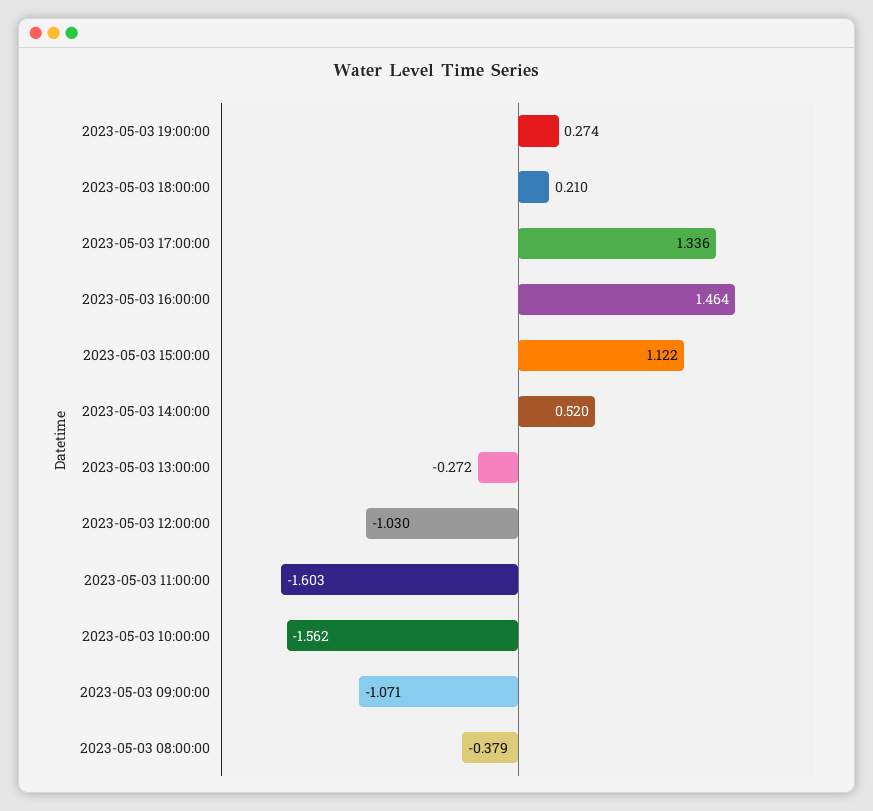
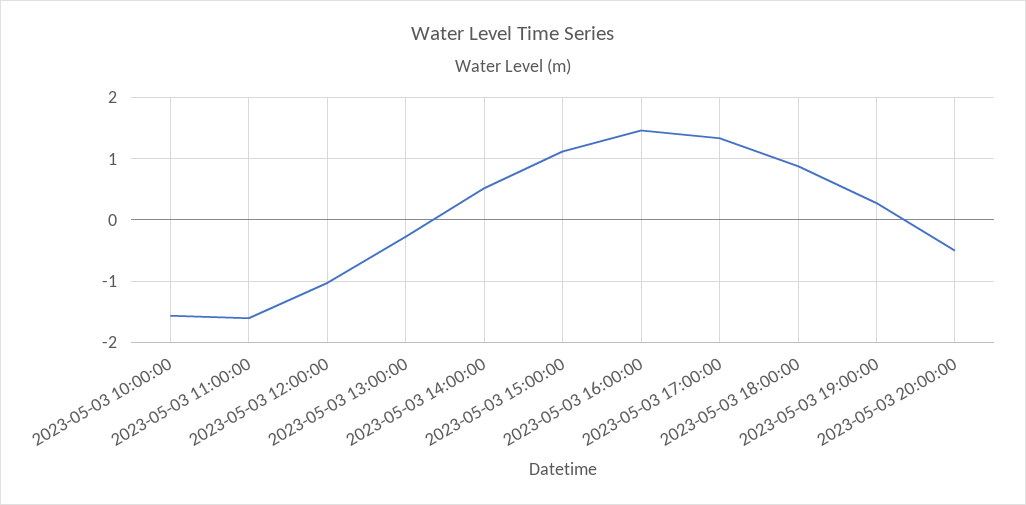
2023-05-03 18:00:00: 0.21 -> 0.9
2023-05-03 09:00:00: -1.071 -> none
2023-05-03 08:00:00: -0.379 -> none
2023-05-03 20:00:00: none -> -0.5

